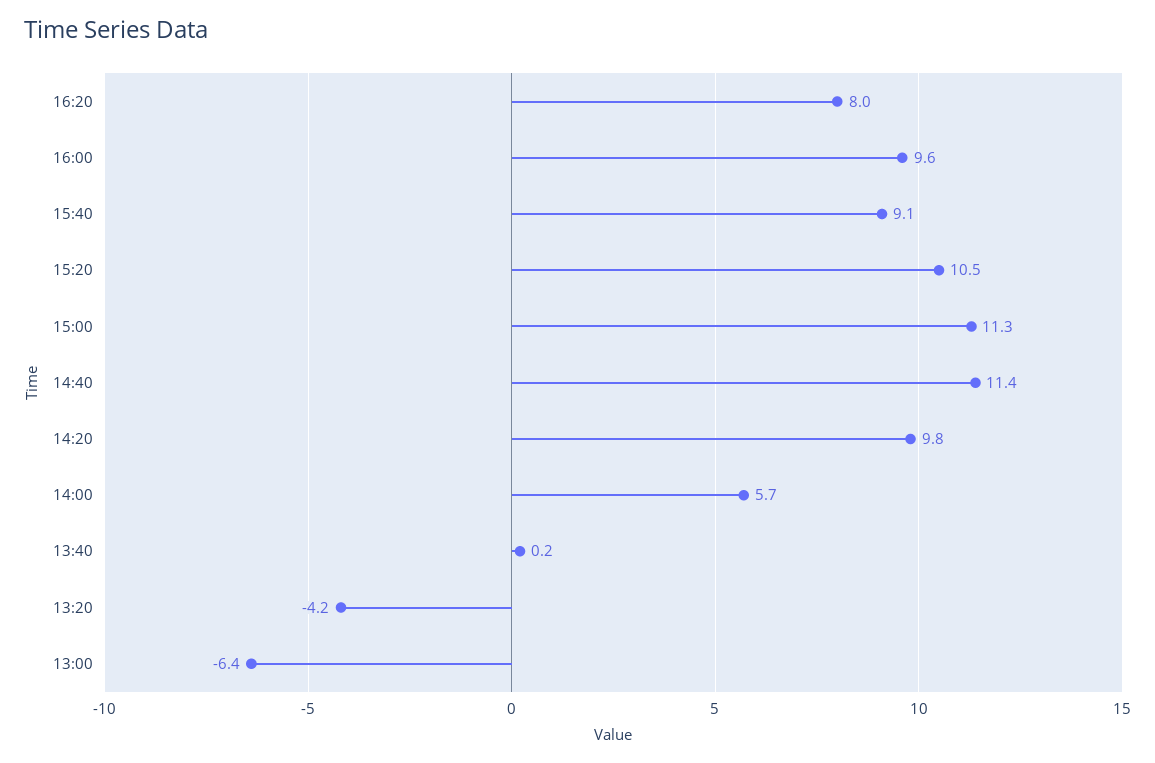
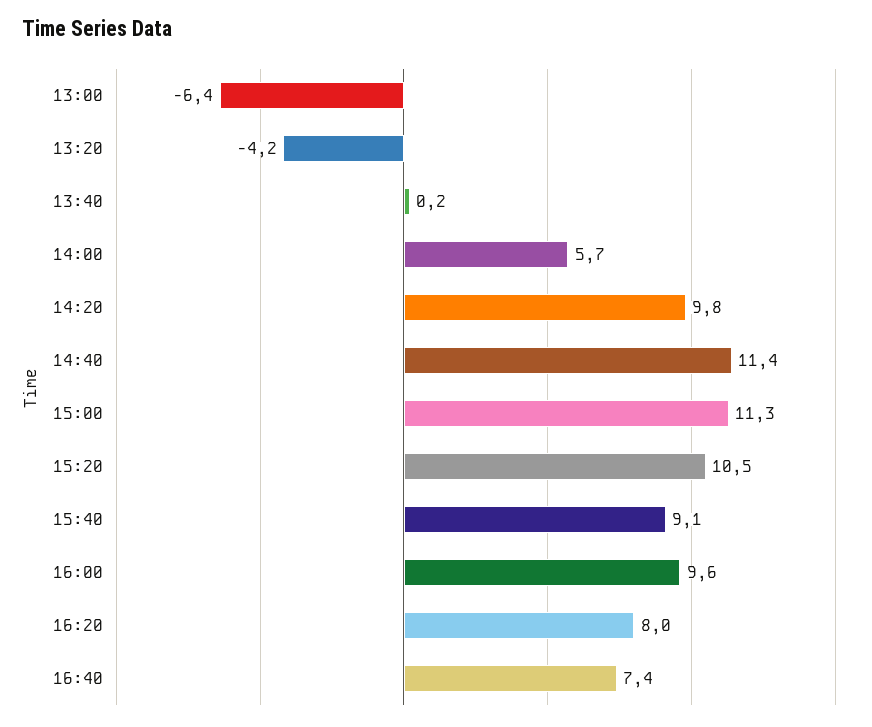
16:40: none -> 7.4

